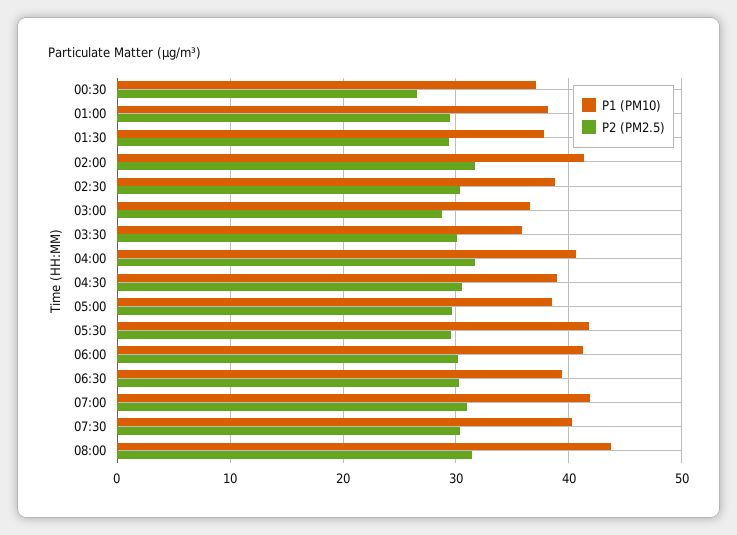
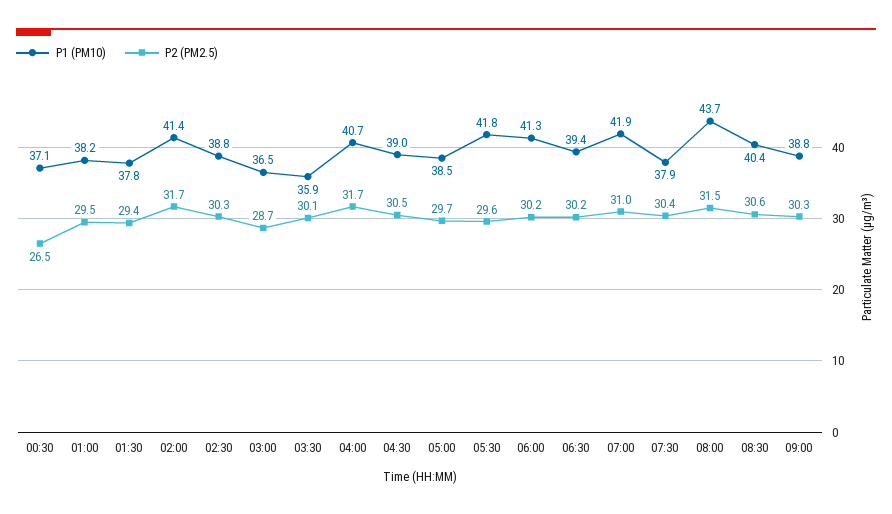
P1 (PM10), 07:30: 40 -> 37.9
P1 (PM10), 08:30: none -> 40.4
P2 (PM2.5), 08:30: none -> 30.6
P1 (PM10), 09:00: none -> 38.8
P2 (PM2.5), 09:00: none -> 30.3

